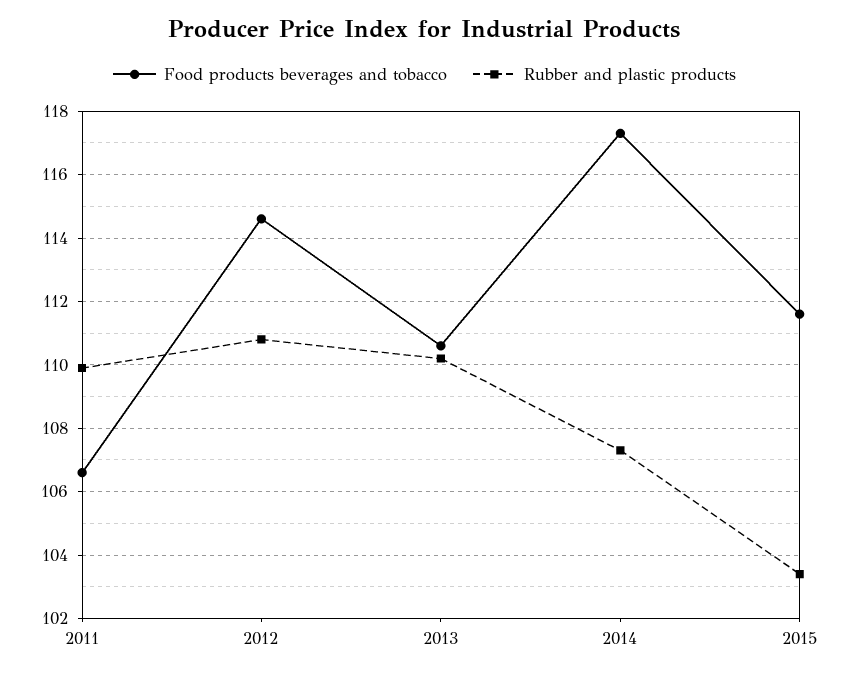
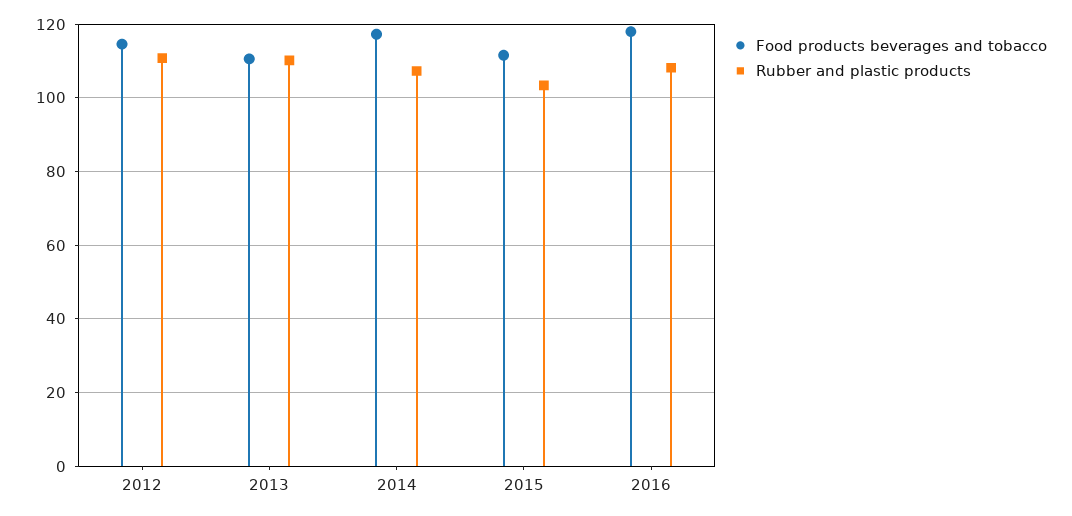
Food products beverages and tobacco, 2011: 106.5 -> none
Rubber and plastic products, 2011: 110 -> none
Food products beverages and tobacco, 2016: none -> 118
Rubber and plastic products, 2016: none -> 108

